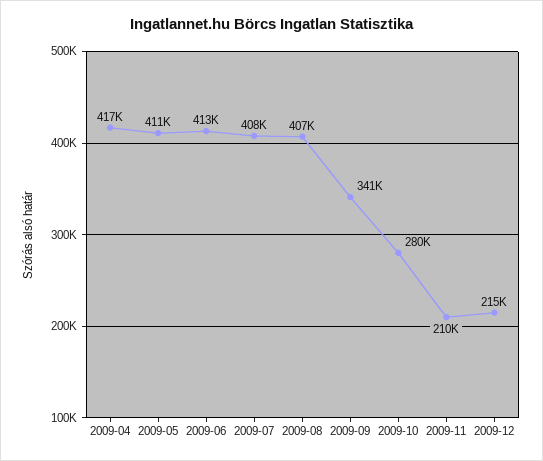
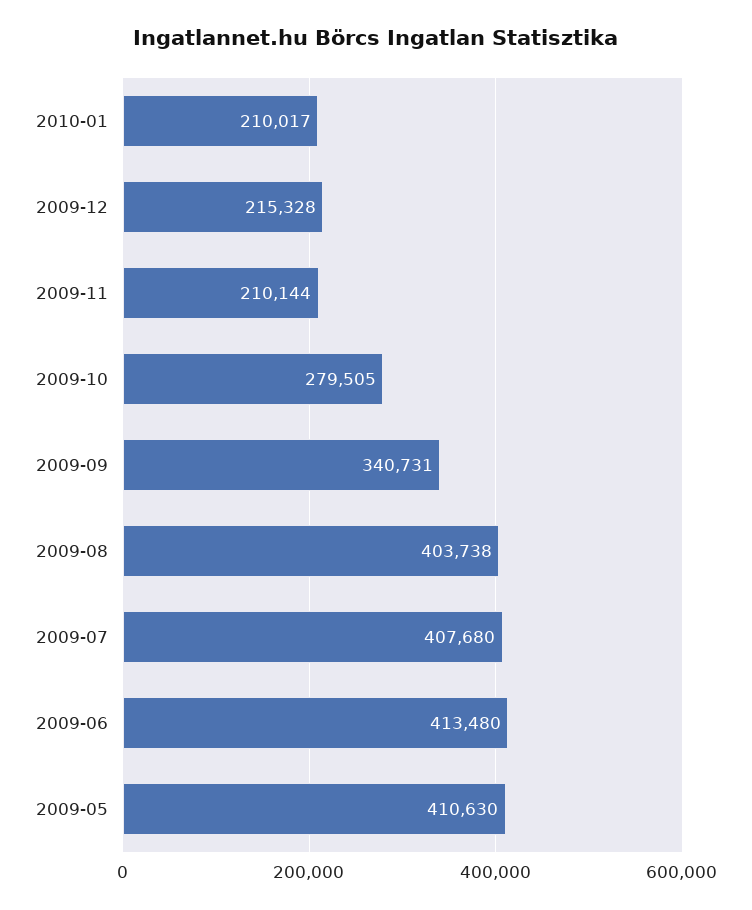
2009-04: 417000 -> none
2009-08: 407000 -> 403738
2010-01: none -> 210017

